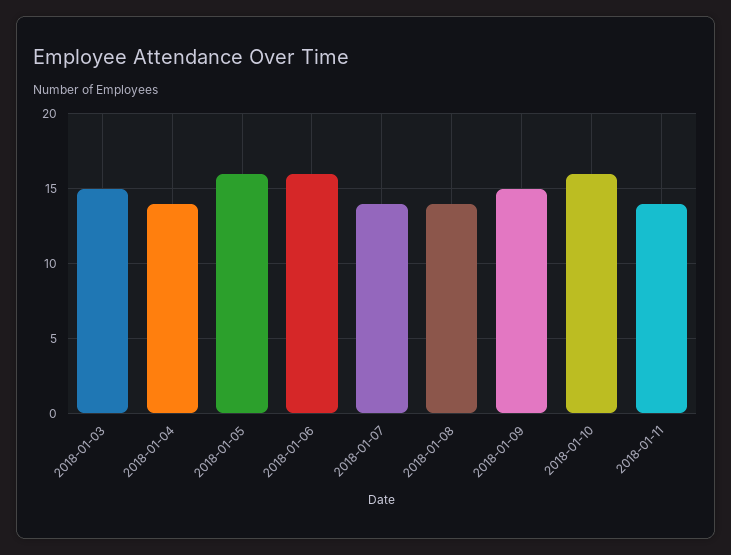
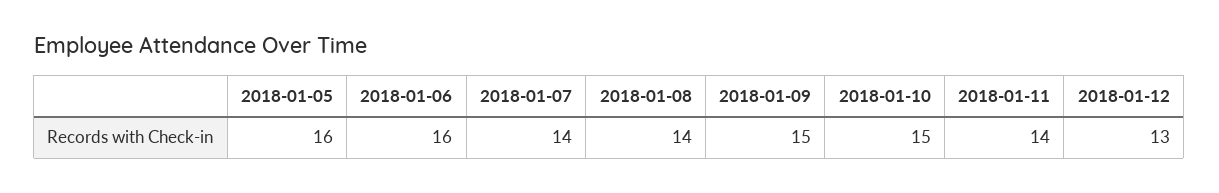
2018-01-03: 15 -> none
2018-01-04: 14 -> none
2018-01-10: 16 -> 15
2018-01-12: none -> 13

